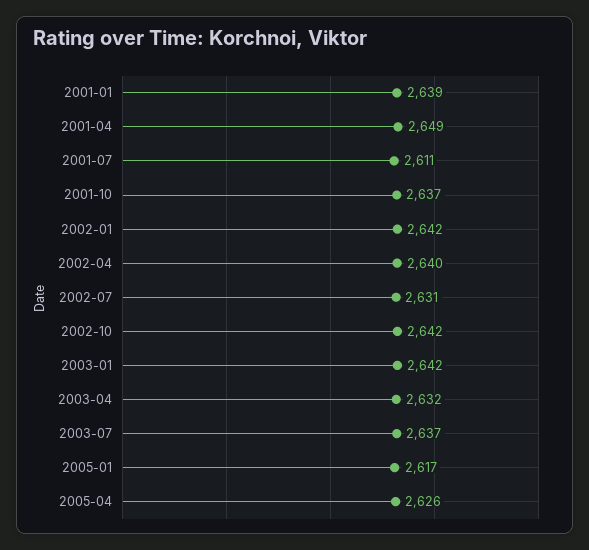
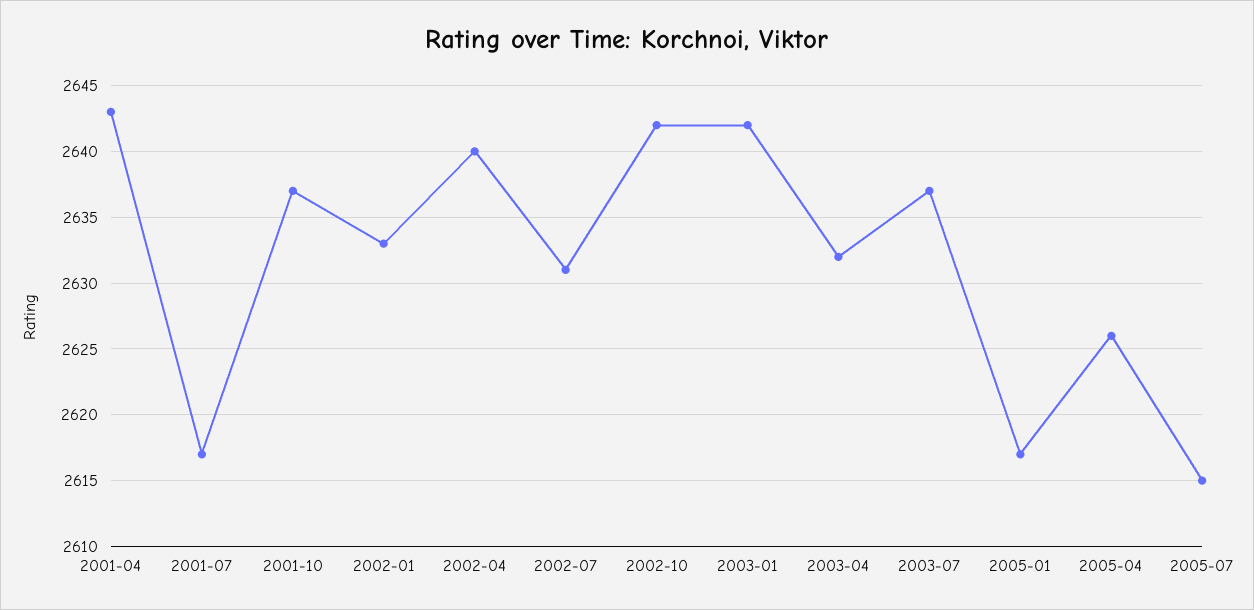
2001-01: 2639 -> none
2001-04: 2649 -> 2643
2001-07: 2611 -> 2617
2002-01: 2642 -> 2633
2005-07: none -> 2615

